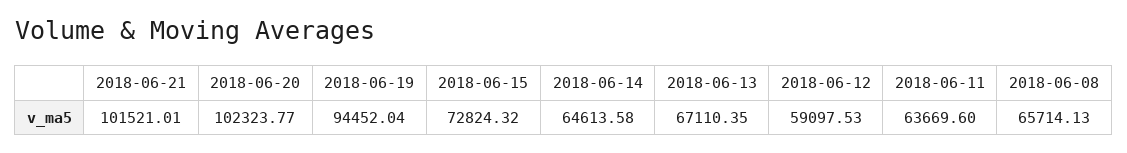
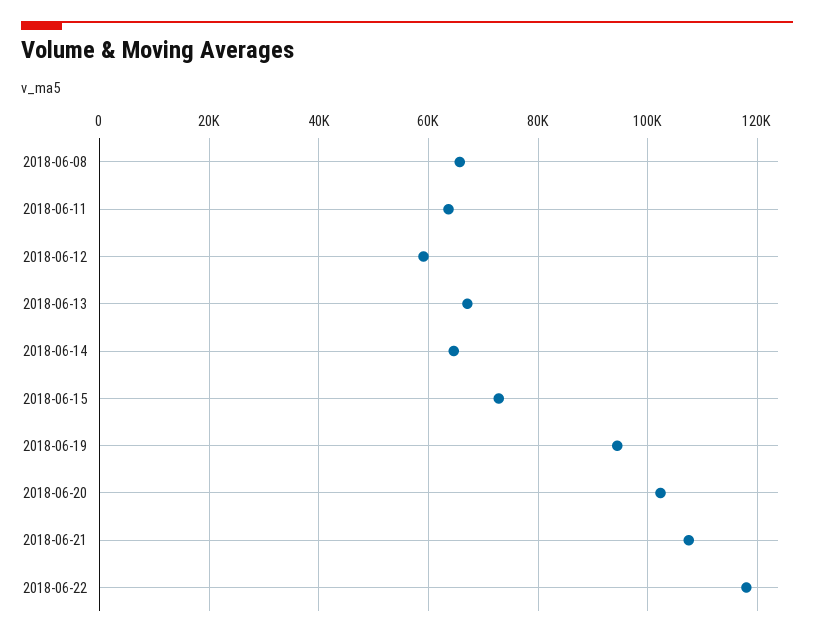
2018-06-21: 101521.01 -> 108000
2018-06-22: none -> 118000

